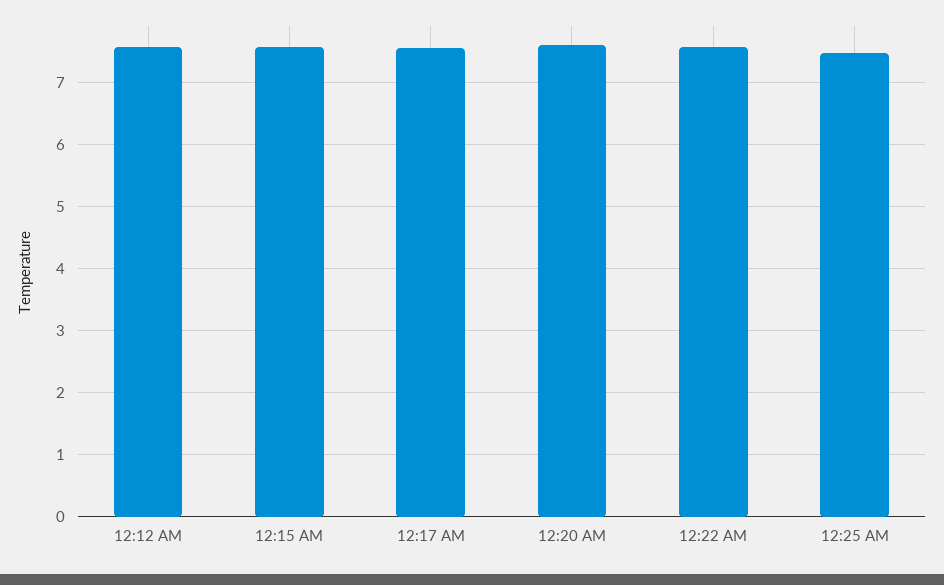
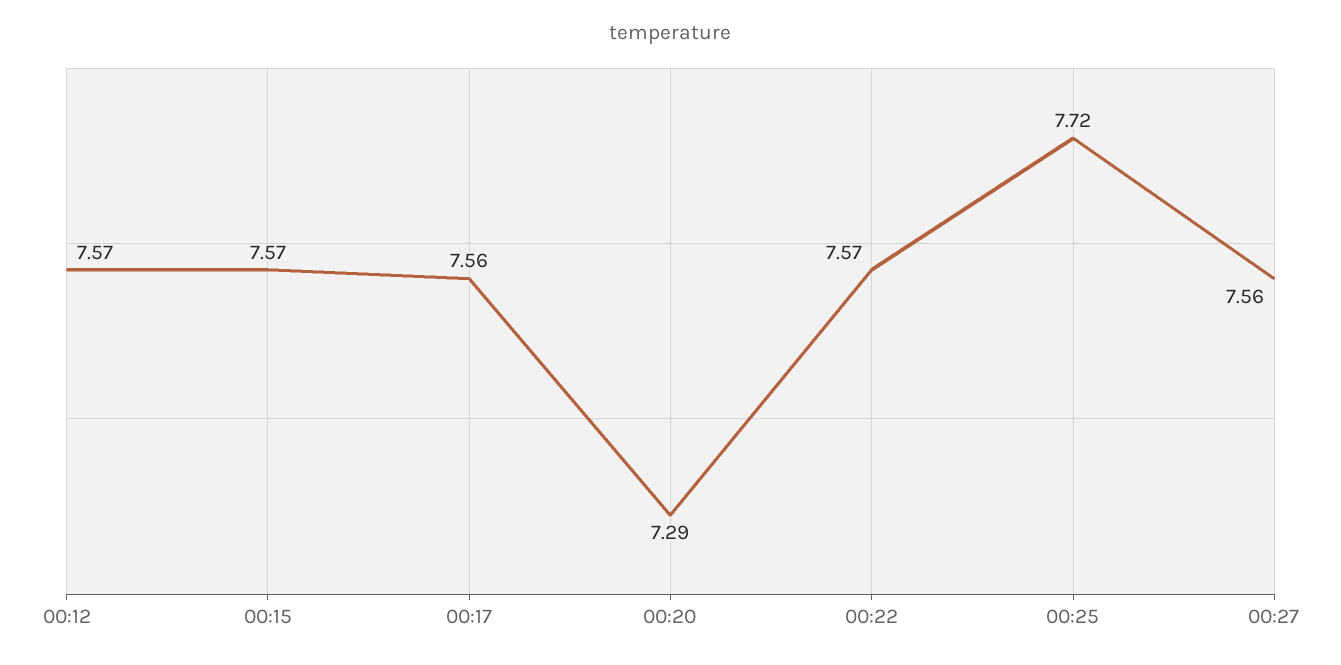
12:20 AM: 7.6 -> 7.29
12:25 AM: 7.5 -> 7.72
00:27: none -> 7.56

